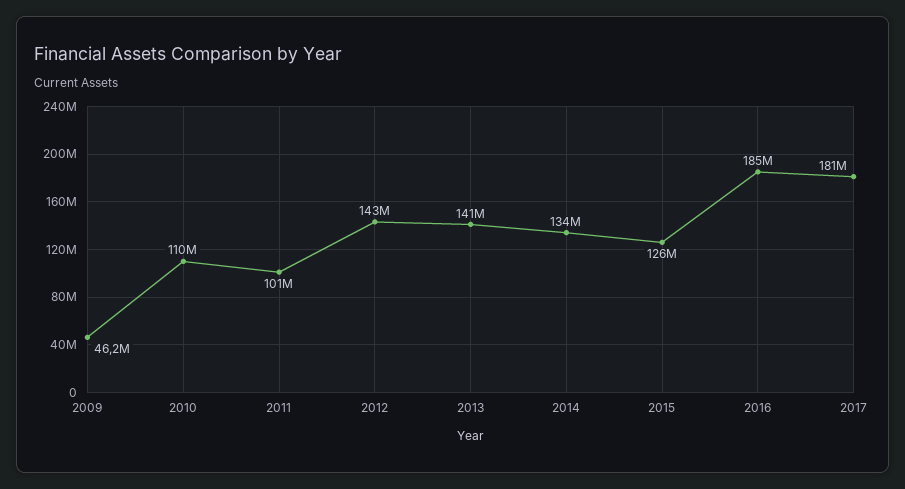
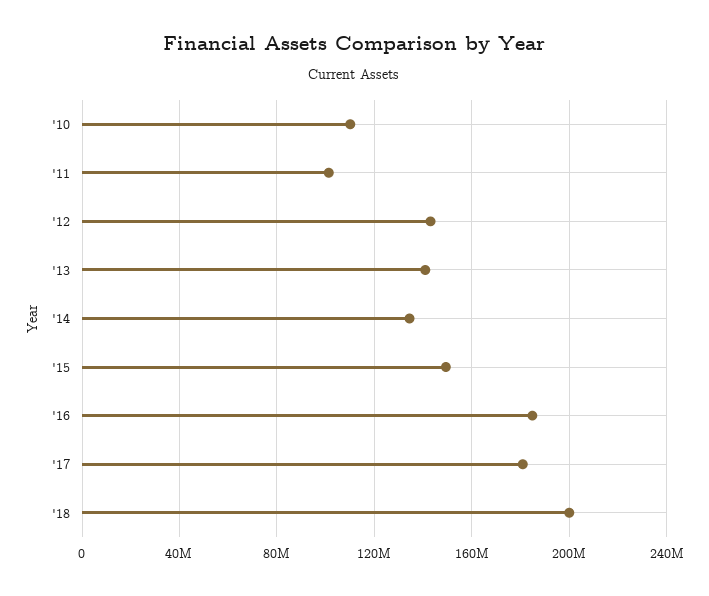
2009: 46200000 -> none
2015: 126000000 -> 150000000
'18: none -> 200000000

